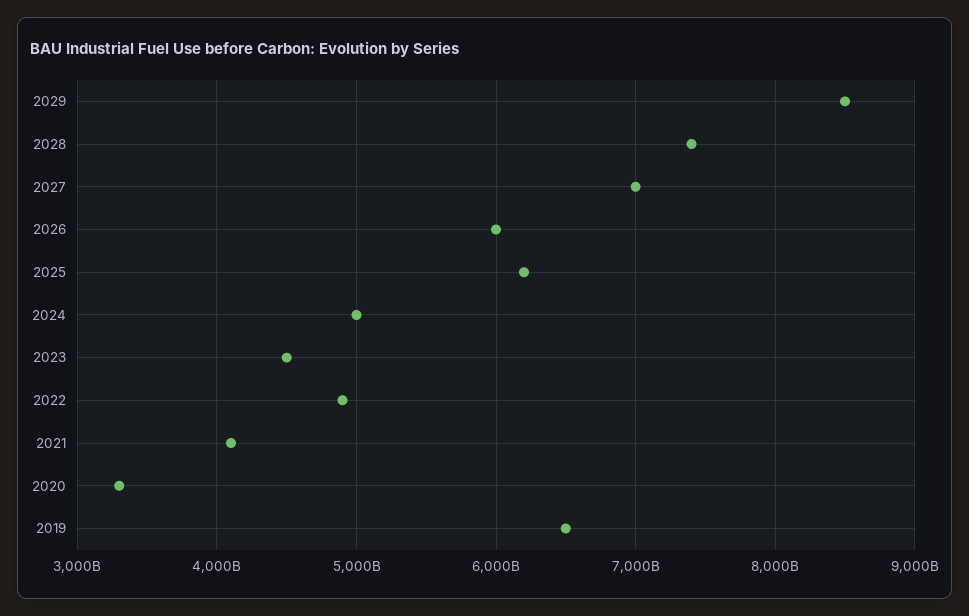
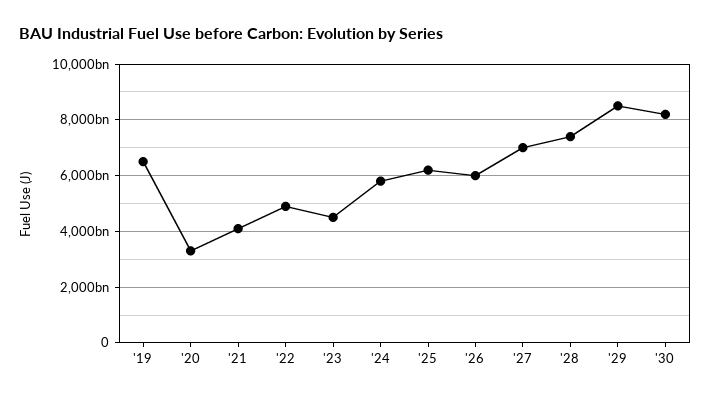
2024: 5000000000000 -> 5750000000000
'30: none -> 8250000000000

